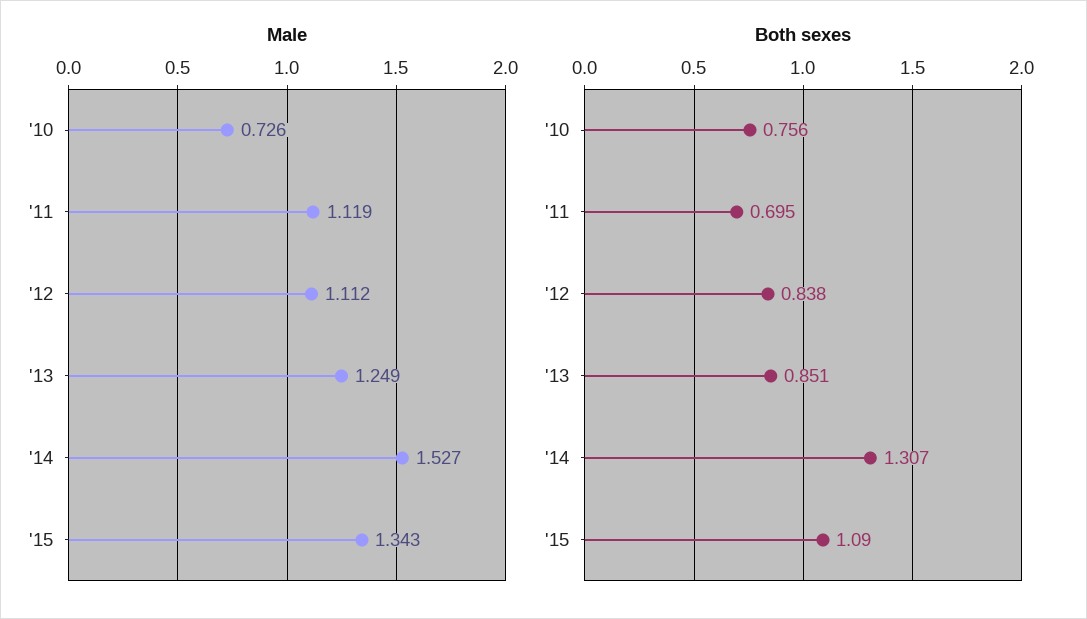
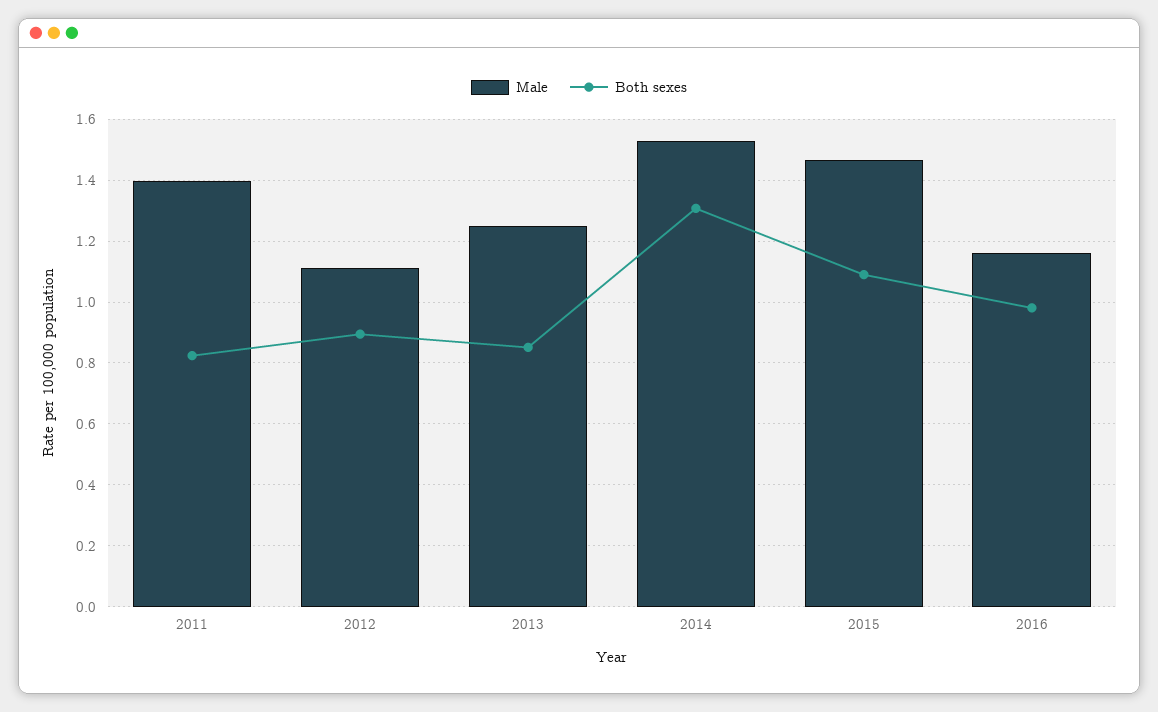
Male, '10: 0.726 -> none
Male, '11: 1.119 -> 1.4
Male, '15: 1.343 -> 1.46
Both sexes, '10: 0.756 -> none
Both sexes, '11: 0.695 -> 0.82
Both sexes, '12: 0.838 -> 0.9
Male, 2016: none -> 1.16
Both sexes, 2016: none -> 0.98

